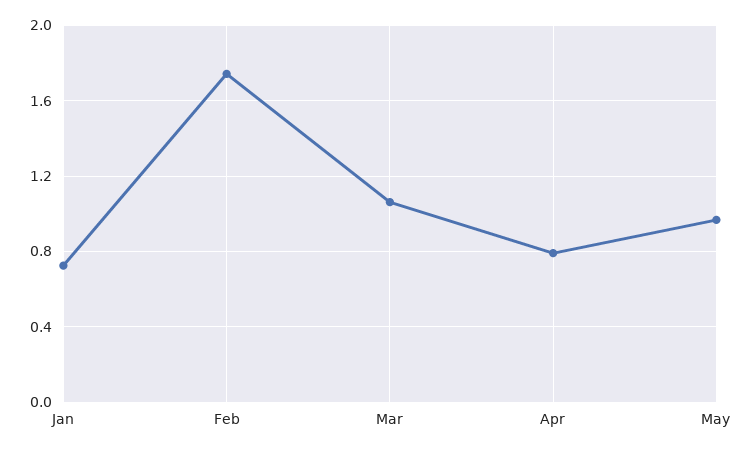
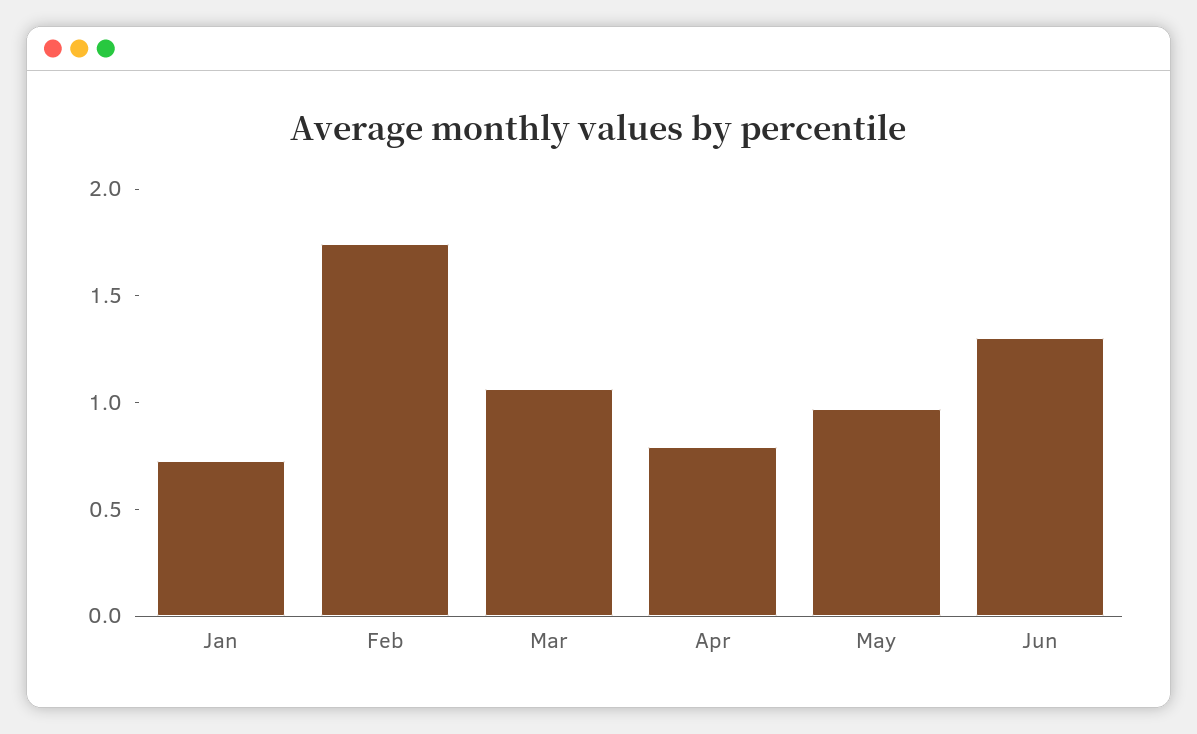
Jun: none -> 1.3

